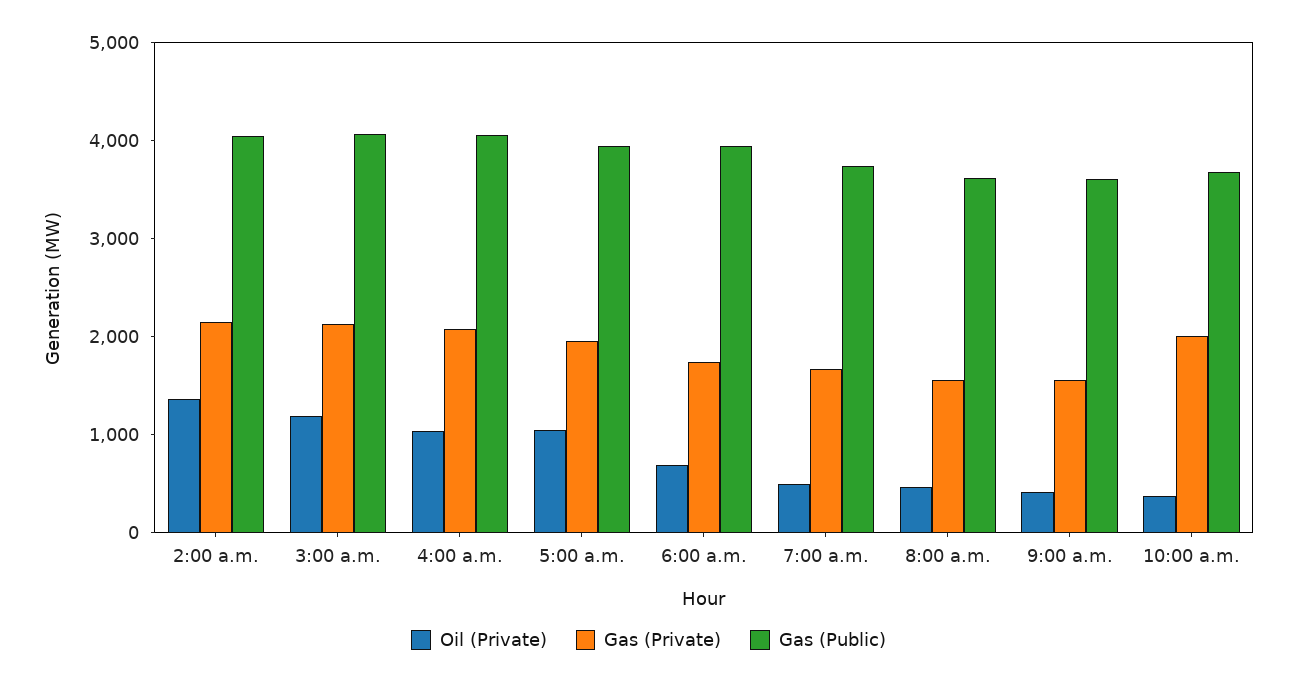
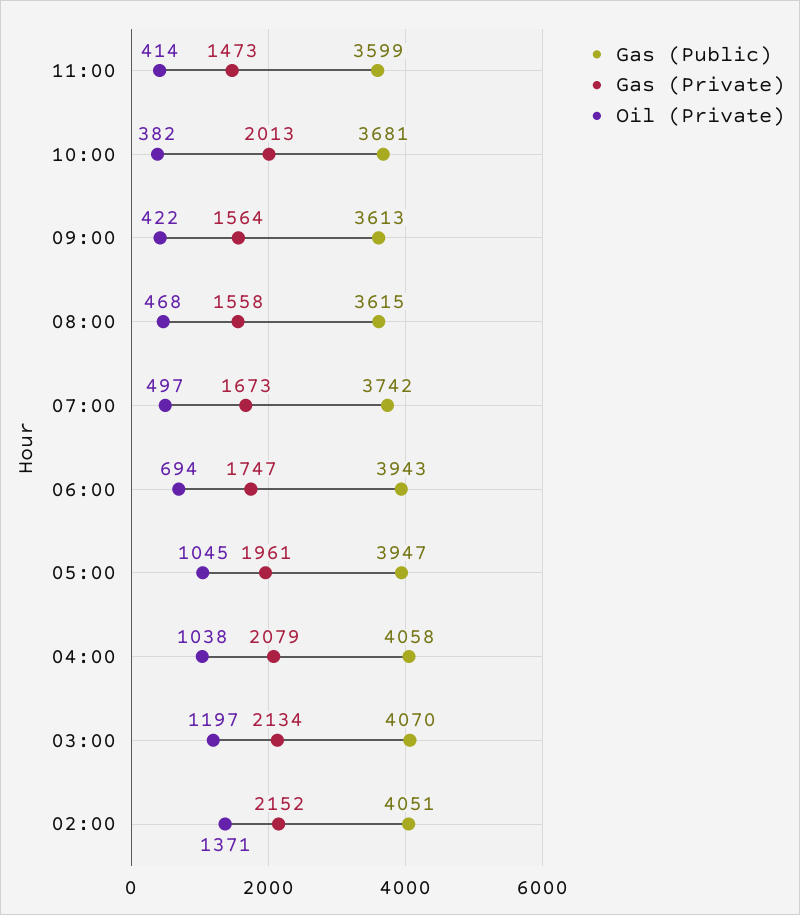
Gas (Public), 11:00: none -> 3599
Gas (Private), 11:00: none -> 1473
Oil (Private), 11:00: none -> 414

